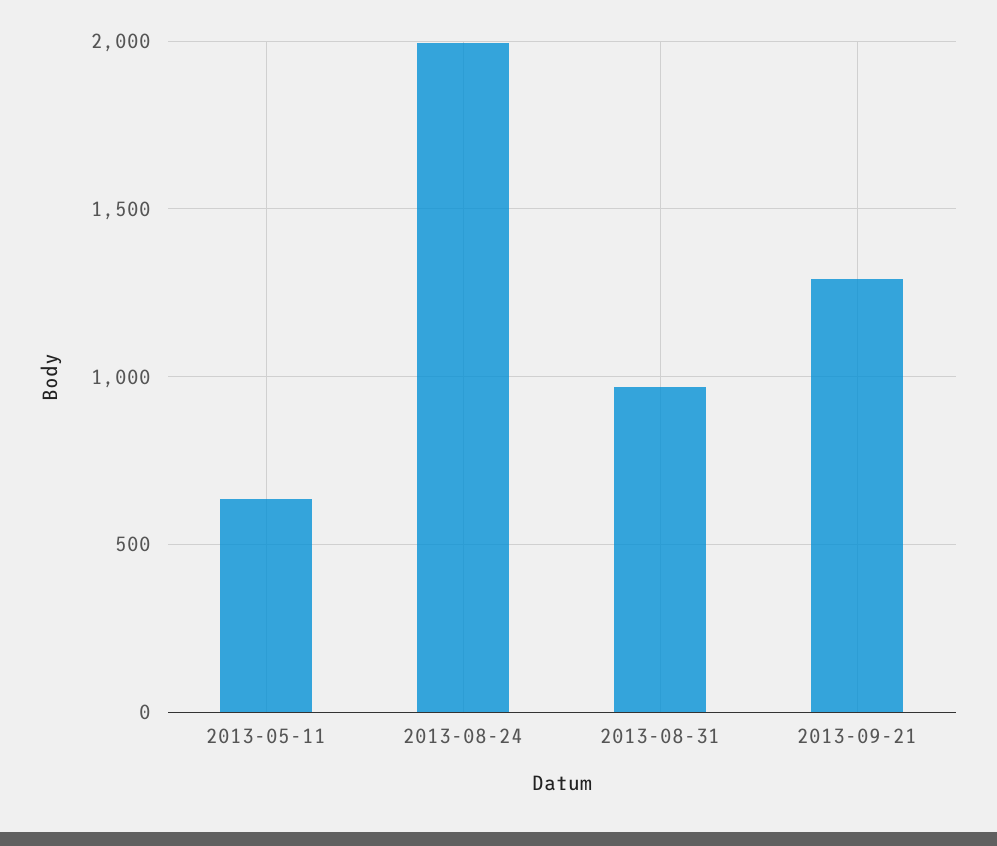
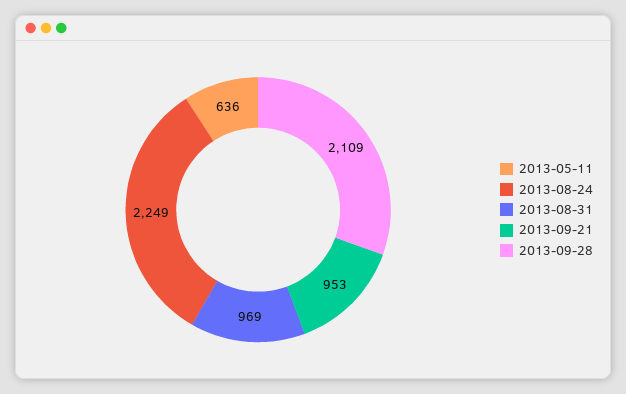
2013-08-24: 2000 -> 2249
2013-09-21: 1300 -> 953
2013-09-28: none -> 2109

